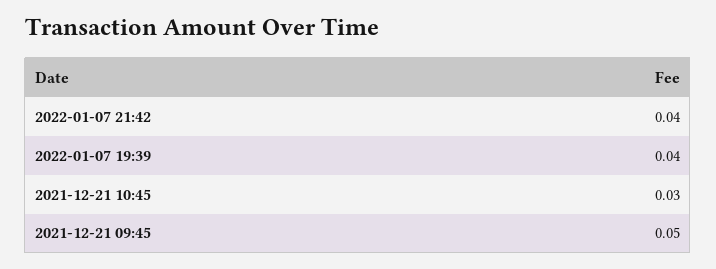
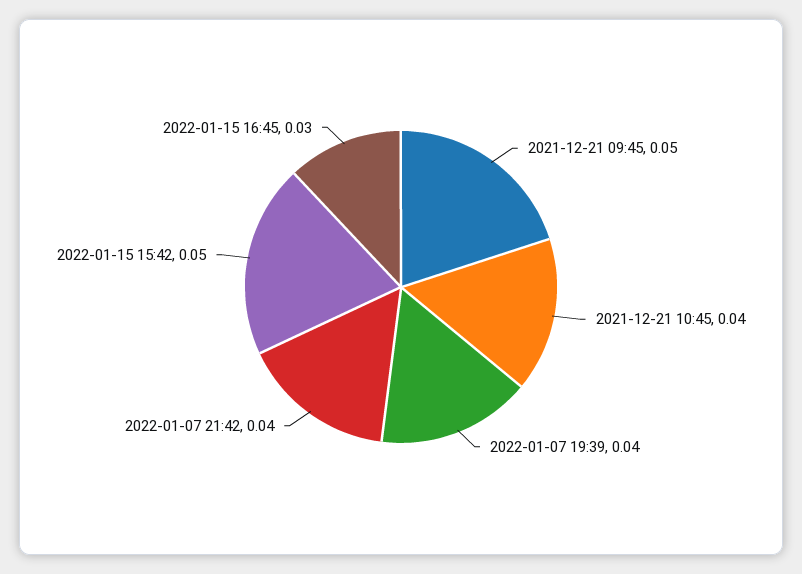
2021-12-21 10:45: 0.03 -> 0.04
2022-01-15 15:42: none -> 0.05
2022-01-15 16:45: none -> 0.03

